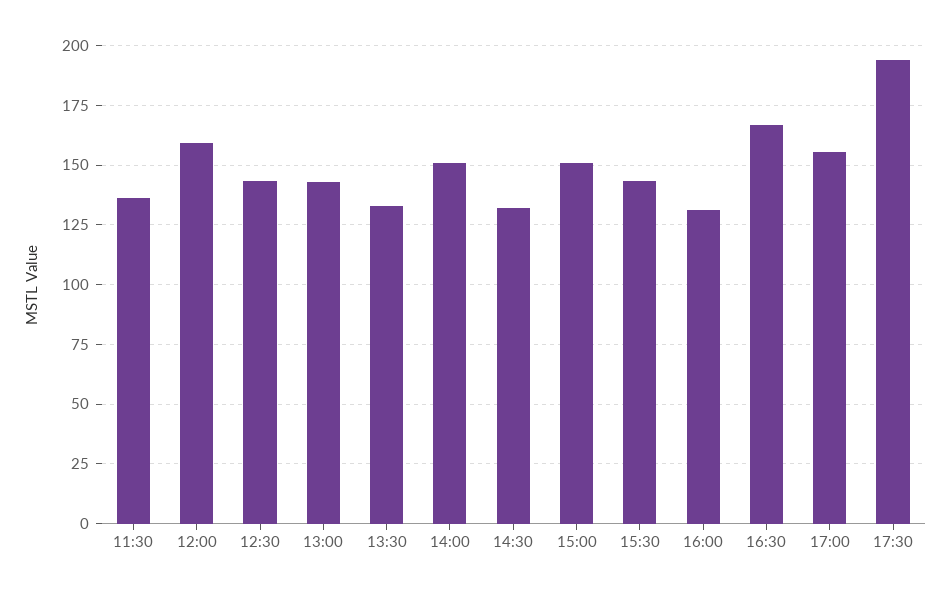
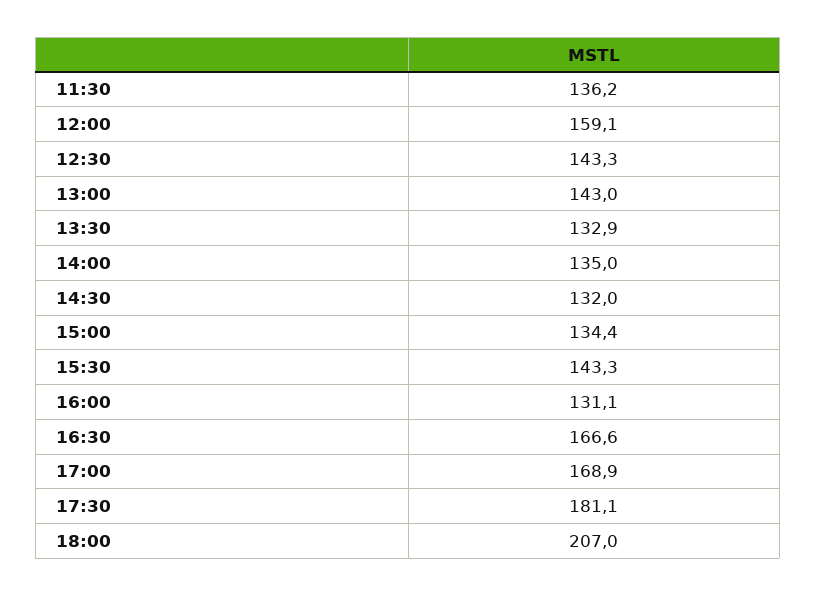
14:00: 150 -> 135
15:00: 150 -> 134.4
17:00: 155 -> 168.9
17:30: 195 -> 181.1
18:00: none -> 207

